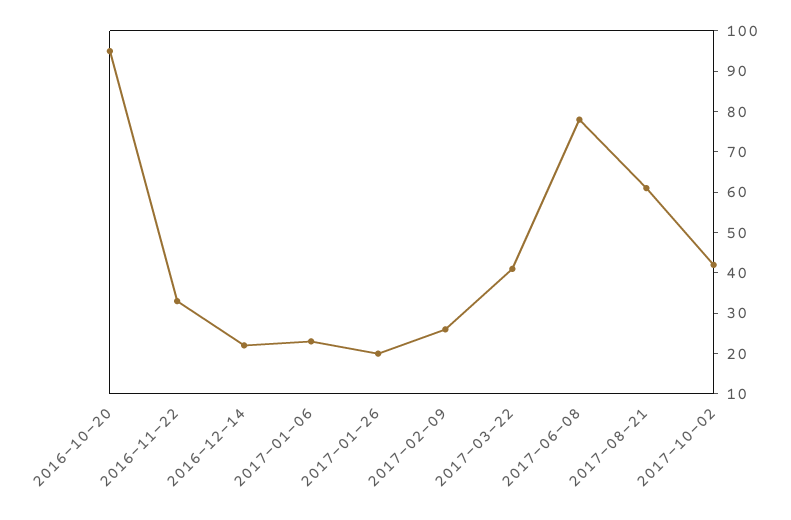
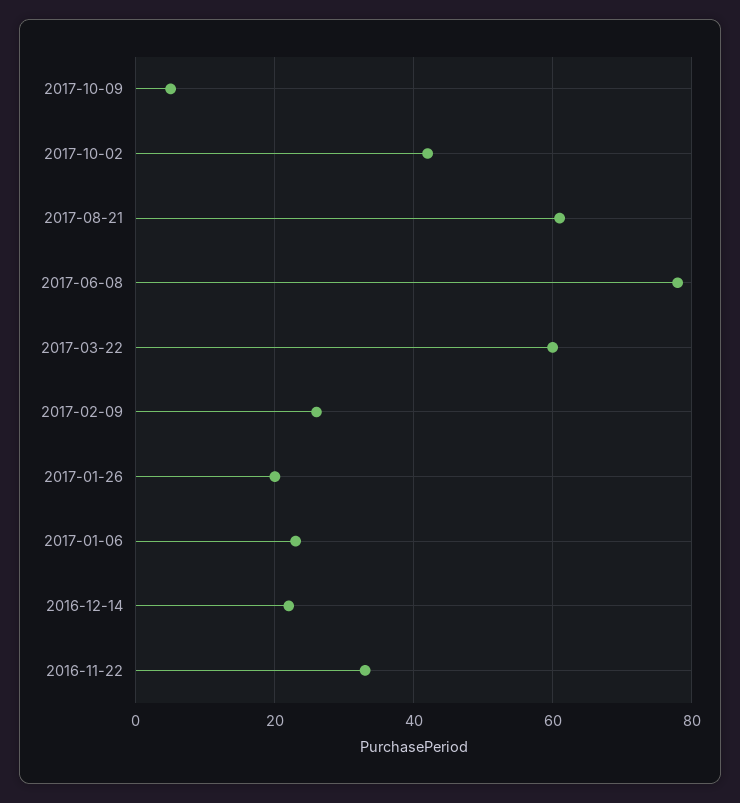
2016-10-20: 95 -> none
2017-03-22: 40 -> 60
2017-10-09: none -> 5

